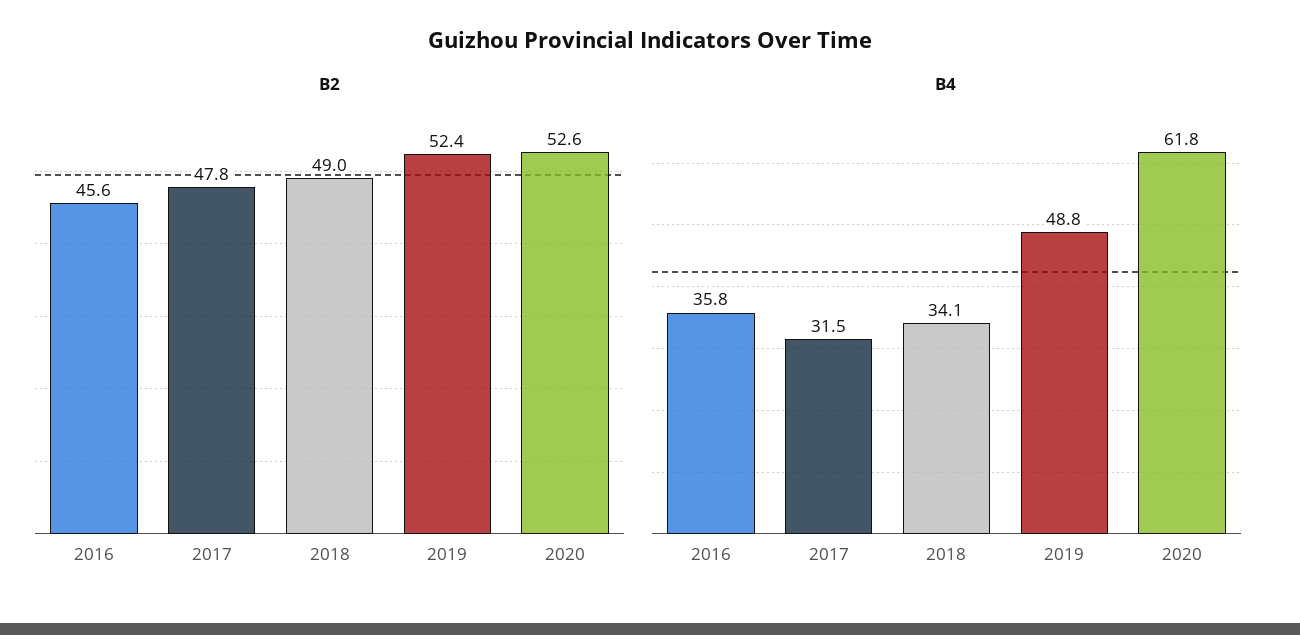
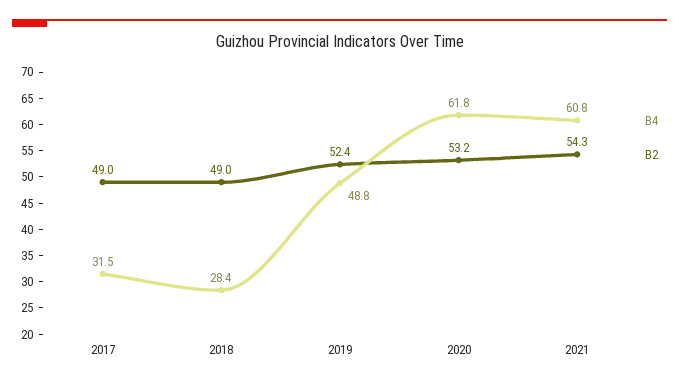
B2, 2016: 45.6 -> none
B2, 2017: 47.8 -> 49
B2, 2020: 52.6 -> 53.2
B4, 2016: 35.8 -> none
B4, 2018: 34.1 -> 28.4
B4, 2021: none -> 60.8
B2, 2021: none -> 54.3

